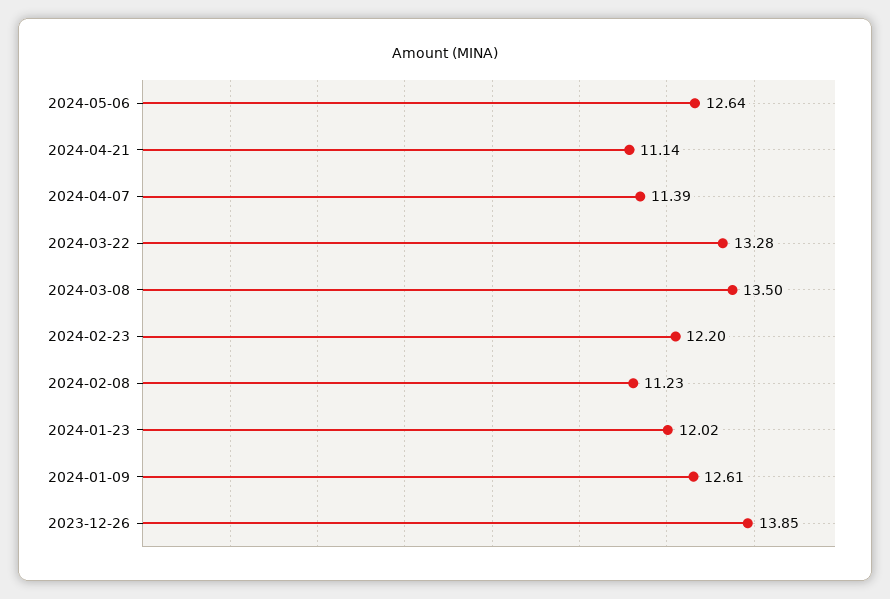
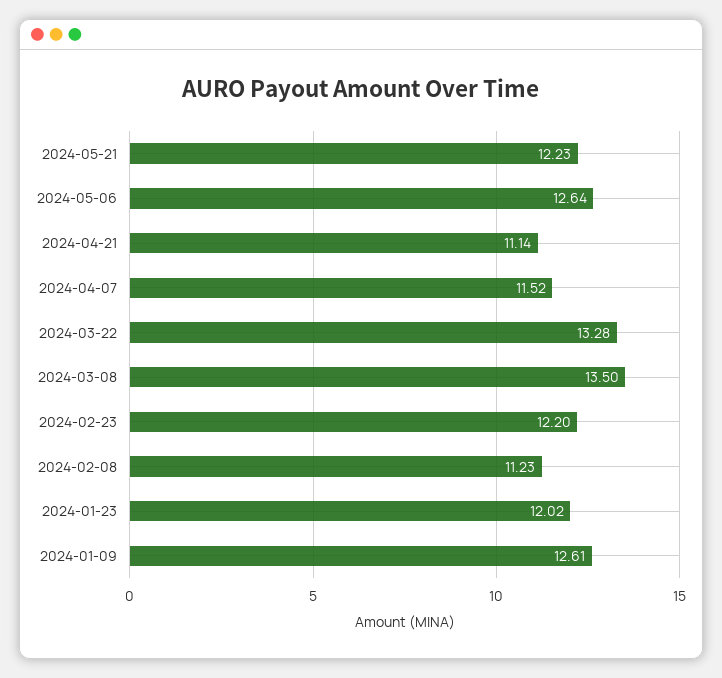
2024-04-07: 11.39 -> 11.52
2023-12-26: 13.85 -> none
2024-05-21: none -> 12.23

